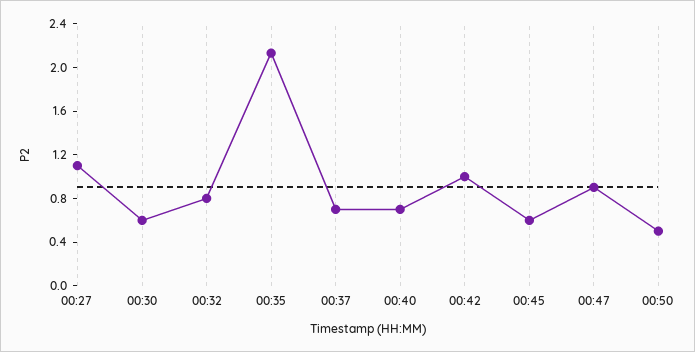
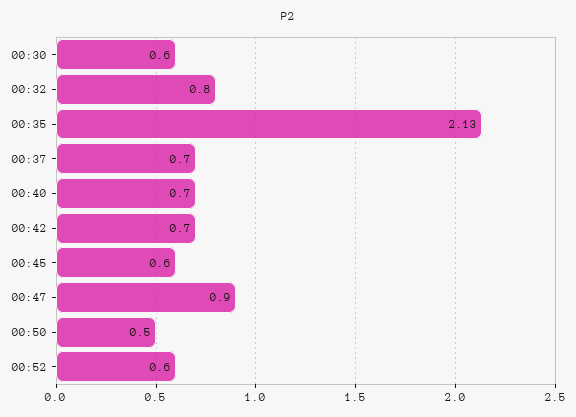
00:27: 1.1 -> none
00:42: 1 -> 0.7
00:52: none -> 0.6

